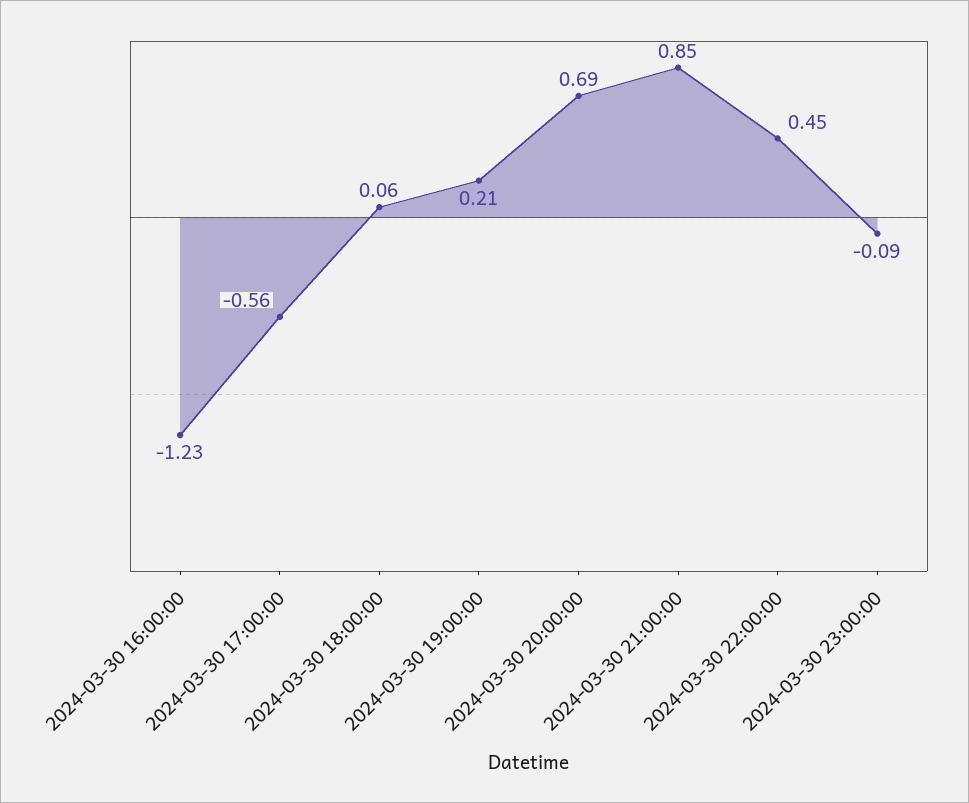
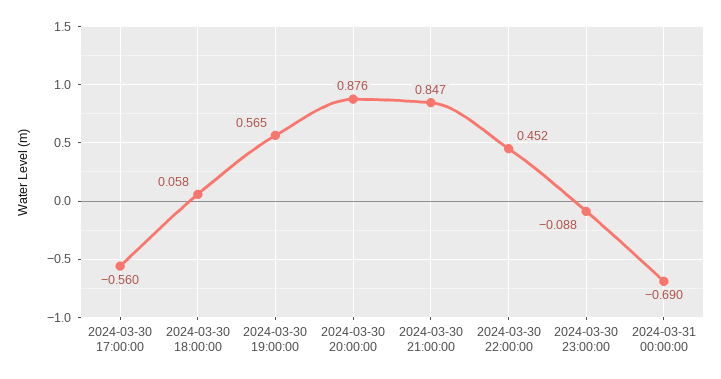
2024-03-30 16:00:00: -1.23 -> none
2024-03-30 19:00:00: 0.21 -> 0.565
2024-03-30 20:00:00: 0.69 -> 0.876
2024-03-31 00:00:00: none -> -0.69

